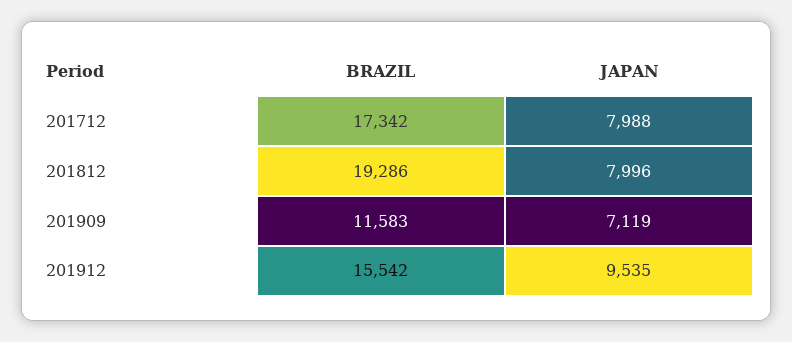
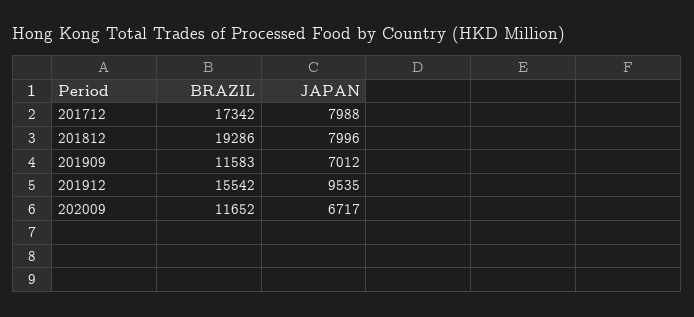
JAPAN, 201909: 7119 -> 7012
BRAZIL, 202009: none -> 11652
JAPAN, 202009: none -> 6717

